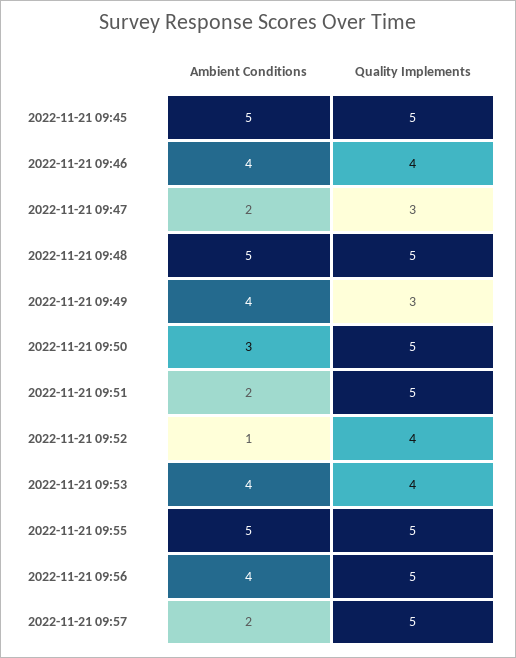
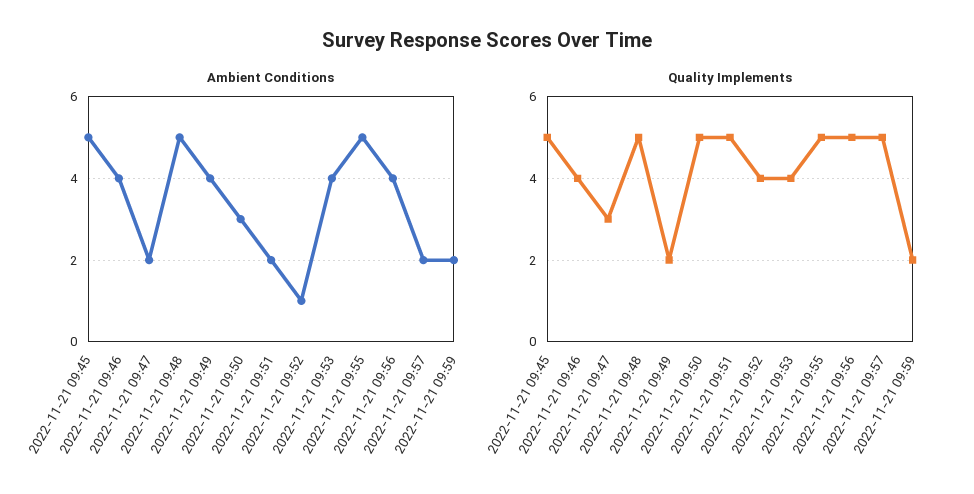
Quality Implements, 2022-11-21 09:49: 3 -> 2
Ambient Conditions, 2022-11-21 09:59: none -> 2
Quality Implements, 2022-11-21 09:59: none -> 2

